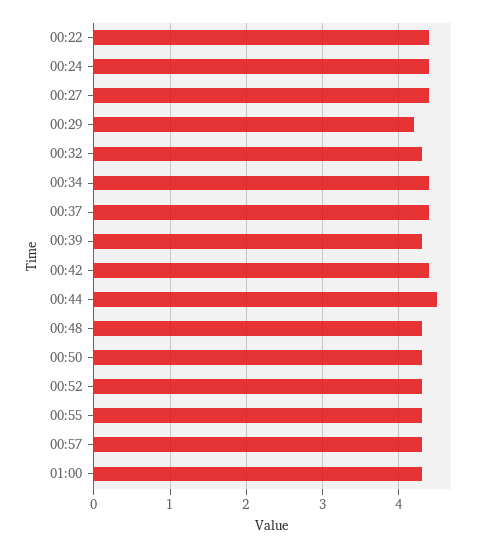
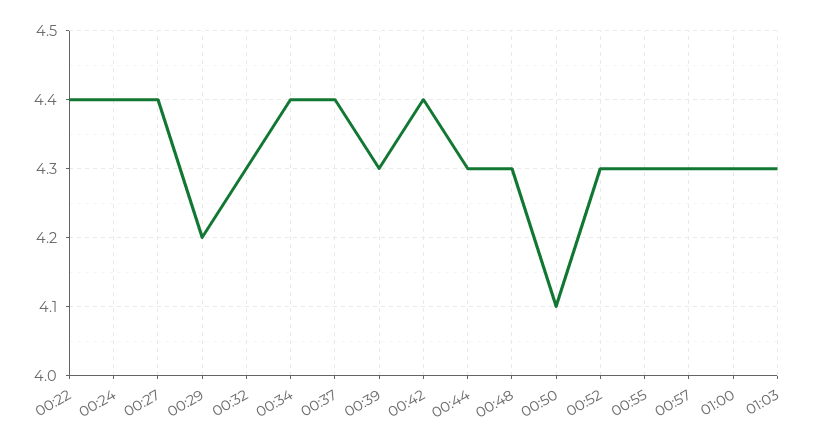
00:44: 4.5 -> 4.3
00:50: 4.3 -> 4.1
01:03: none -> 4.3

